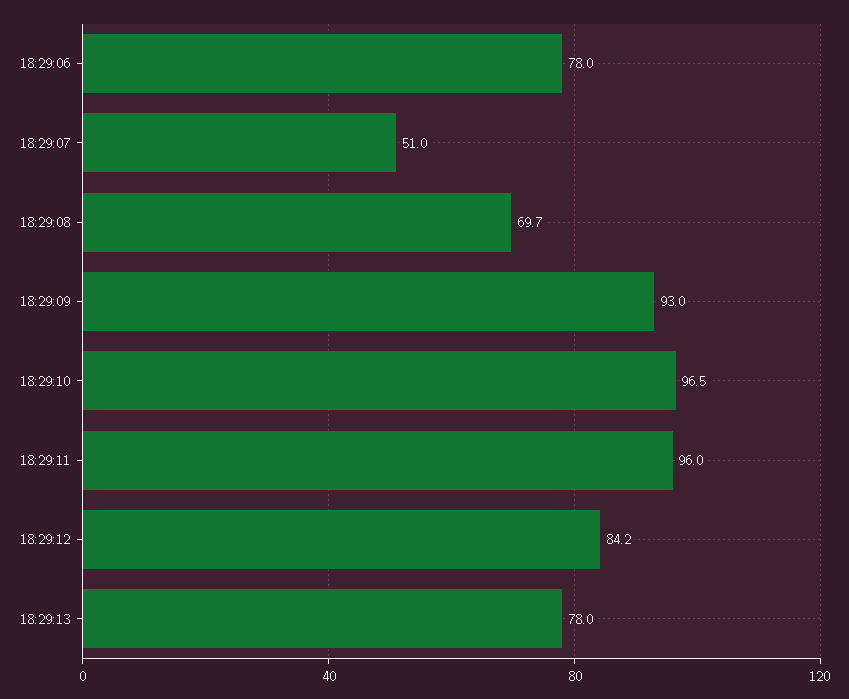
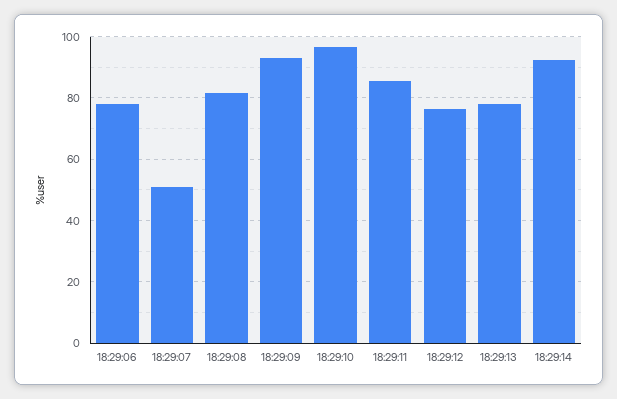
18:29:08: 69.7 -> 82
18:29:11: 96 -> 86
18:29:12: 84.2 -> 76
18:29:14: none -> 92

